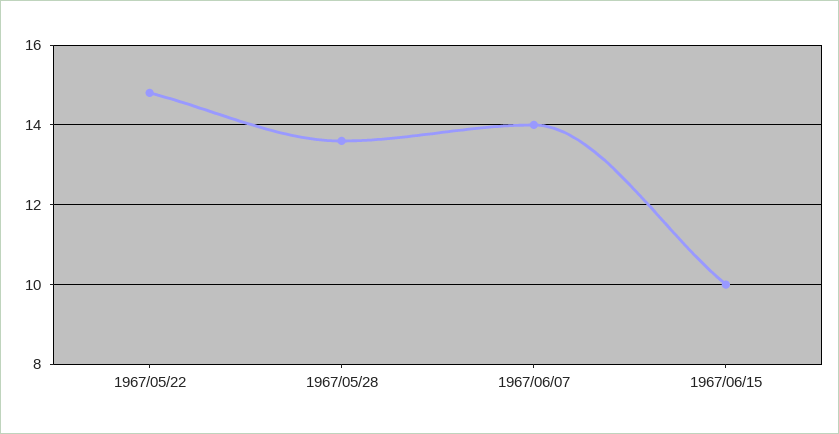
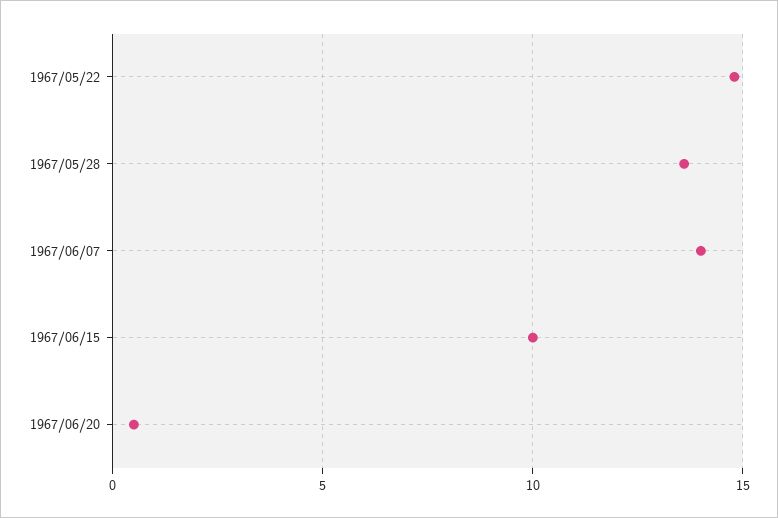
1967/06/20: none -> 0.5

